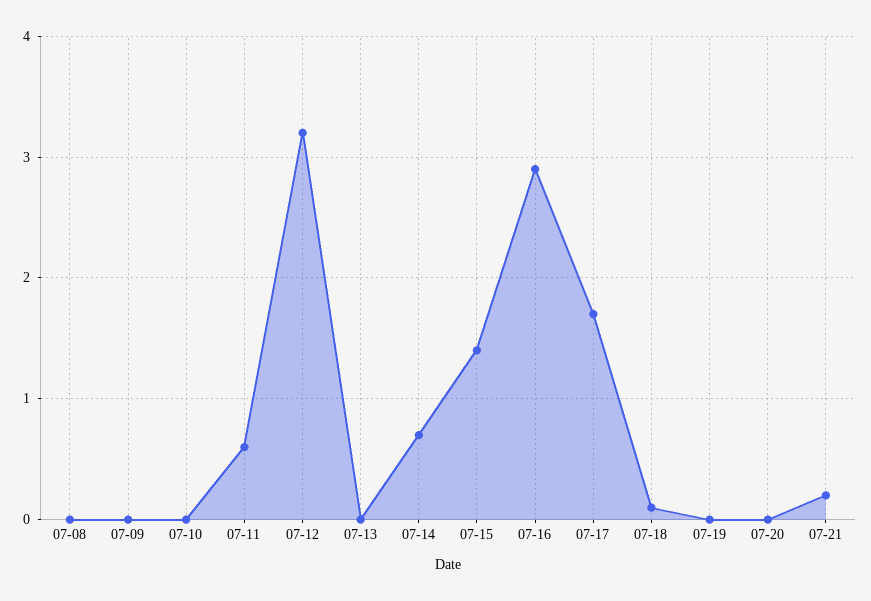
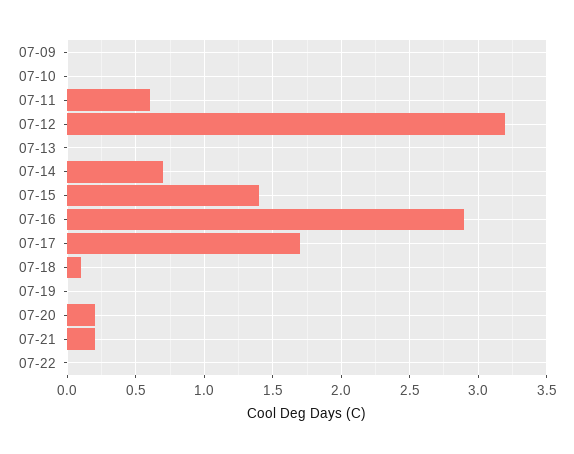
07-08: 0 -> none
07-20: 0 -> 0.2
07-22: none -> 0

